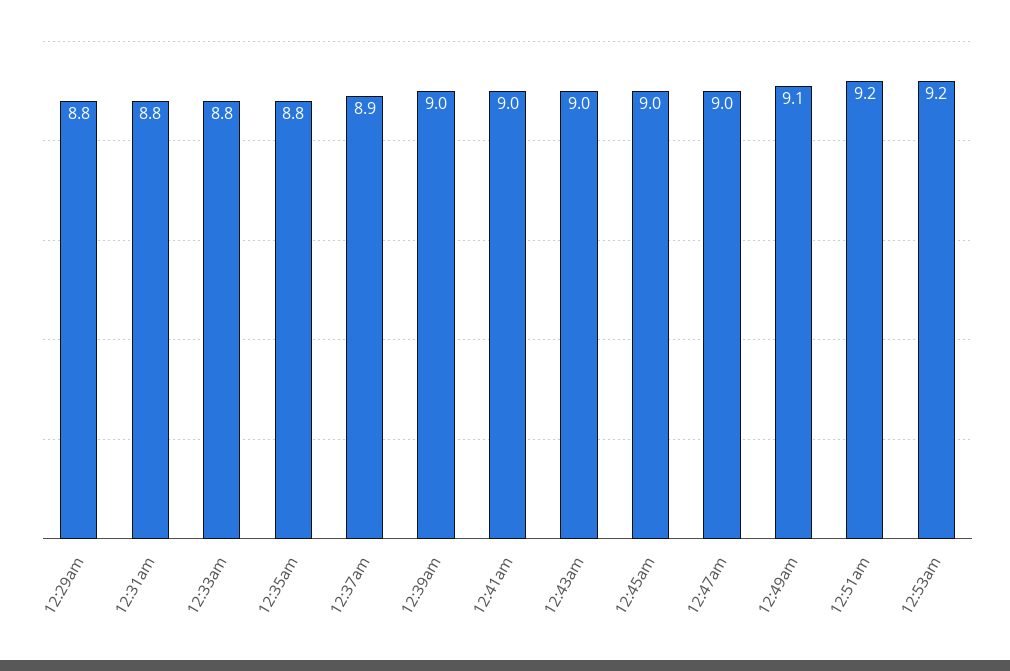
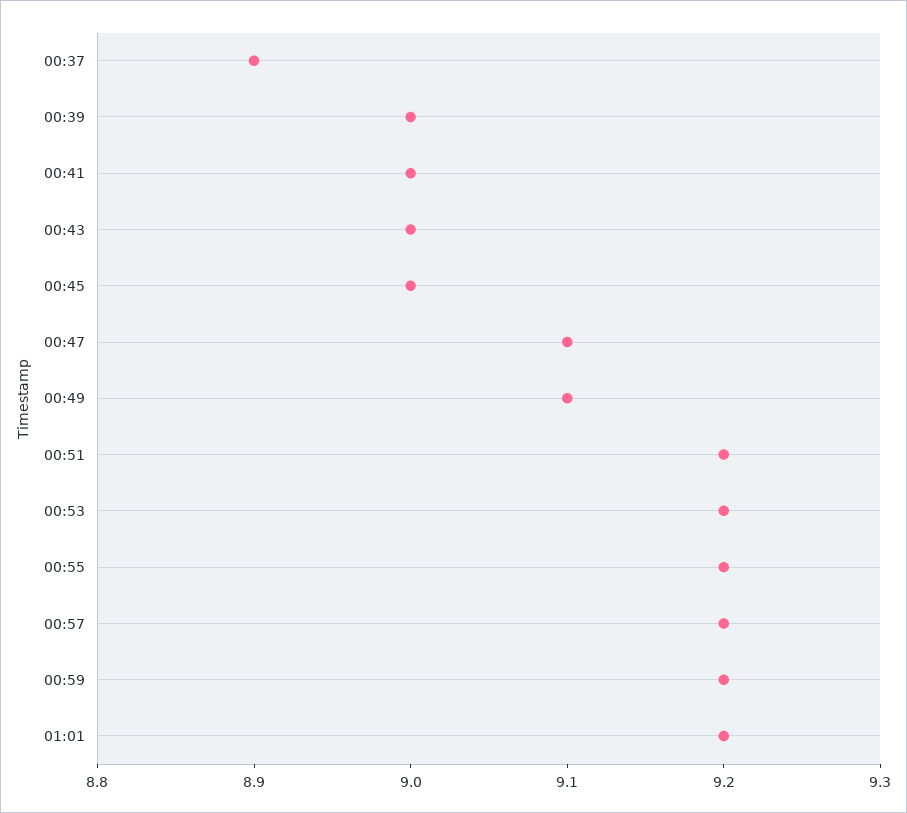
12:29am: 8.8 -> none
12:31am: 8.8 -> none
12:33am: 8.8 -> none
12:35am: 8.8 -> none
12:47am: 9 -> 9.1
00:55: none -> 9.2
00:57: none -> 9.2
00:59: none -> 9.2
01:01: none -> 9.2

